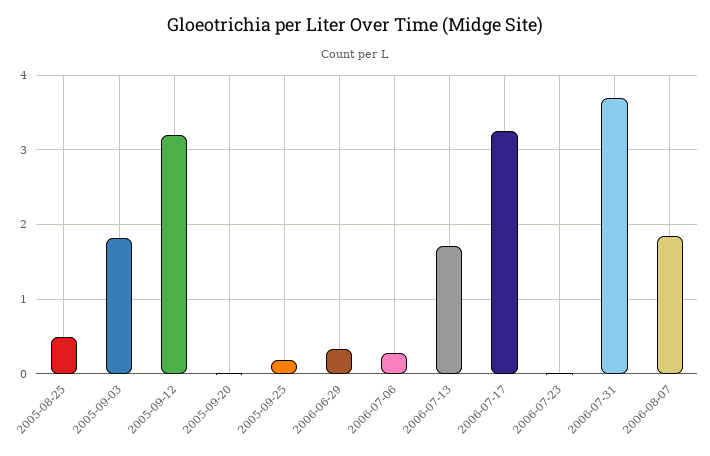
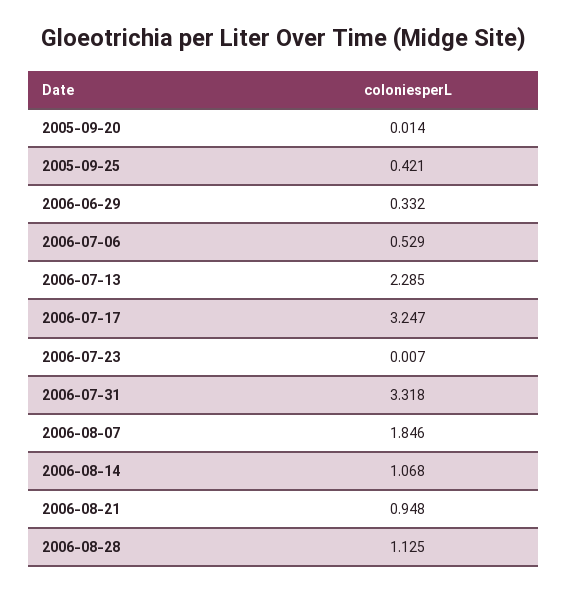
2005-08-25: 0.5 -> none
2005-09-03: 1.8 -> none
2005-09-12: 3.2 -> none
2005-09-25: 0.2 -> 0.421
2006-07-06: 0.3 -> 0.529
2006-07-13: 1.7 -> 2.285
2006-07-31: 3.7 -> 3.318
2006-08-14: none -> 1.068
2006-08-21: none -> 0.948
2006-08-28: none -> 1.125

